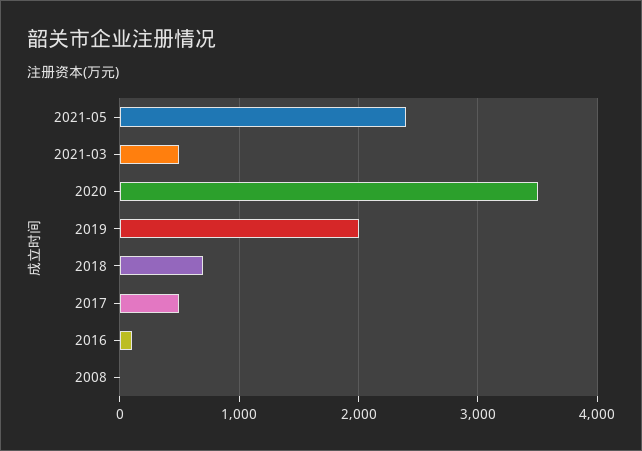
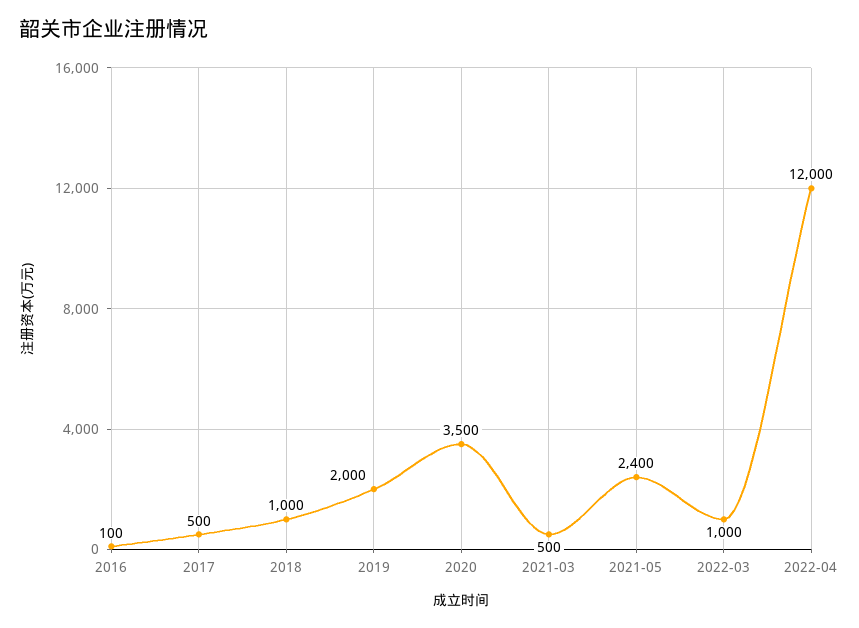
2018: 700 -> 1000
2008: 0 -> none
2022-03: none -> 1000
2022-04: none -> 12000

